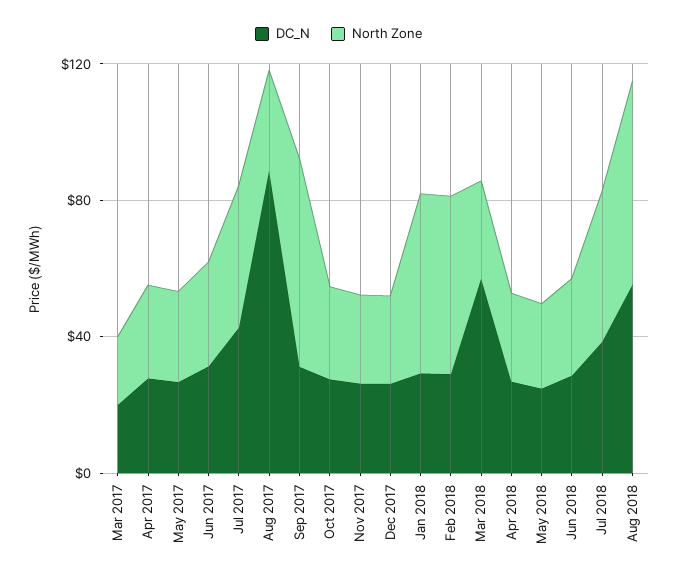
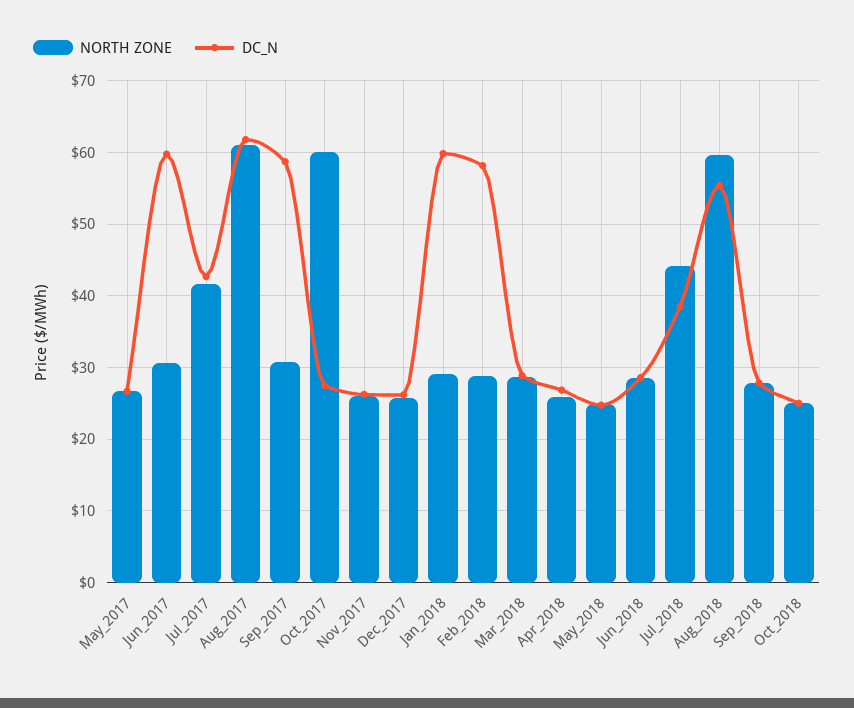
DC_N, Mar 2017: 20 -> none
North Zone, Mar 2017: 20 -> none
DC_N, Apr 2017: 30 -> none
North Zone, Apr 2017: 30 -> none
DC_N, Jun 2017: 30 -> 60
DC_N, Aug 2017: 90 -> 62
North Zone, Aug 2017: 30 -> 61
DC_N, Sep 2017: 30 -> 59
North Zone, Sep 2017: 60 -> 31
North Zone, Oct 2017: 30 -> 60
DC_N, Jan 2018: 30 -> 60
North Zone, Jan 2018: 50 -> 29
DC_N, Feb 2018: 30 -> 58
North Zone, Feb 2018: 50 -> 29
DC_N, Mar 2018: 60 -> 29
North Zone, Sep_2018: none -> 28
DC_N, Sep_2018: none -> 28
North Zone, Oct_2018: none -> 25
DC_N, Oct_2018: none -> 25

